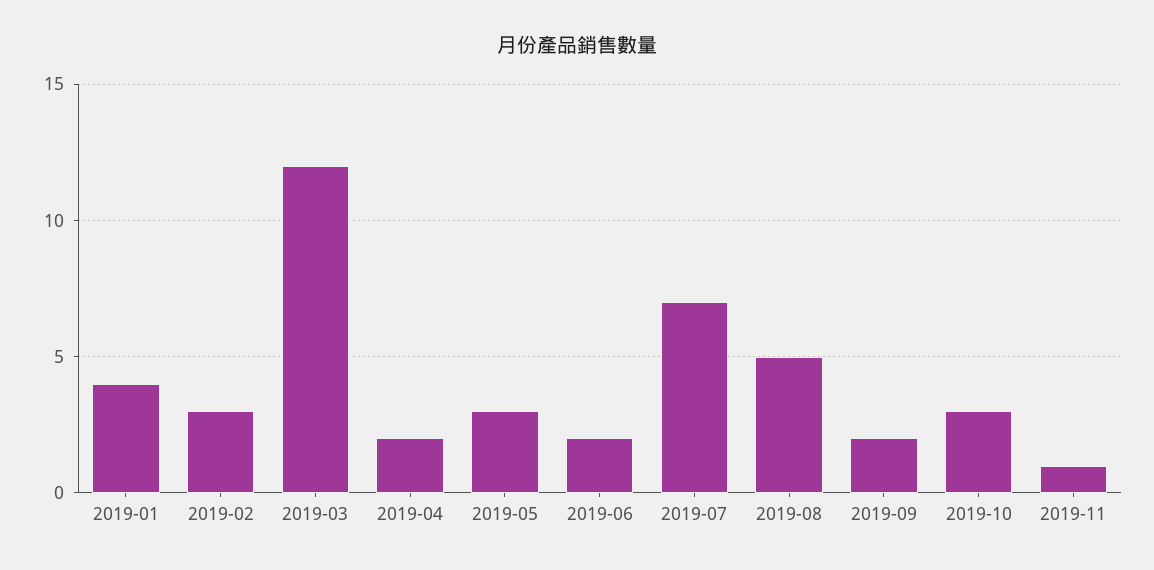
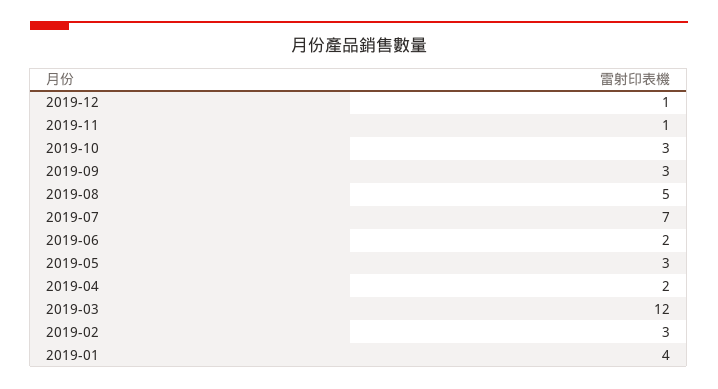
2019-09: 2 -> 3
2019-12: none -> 1

